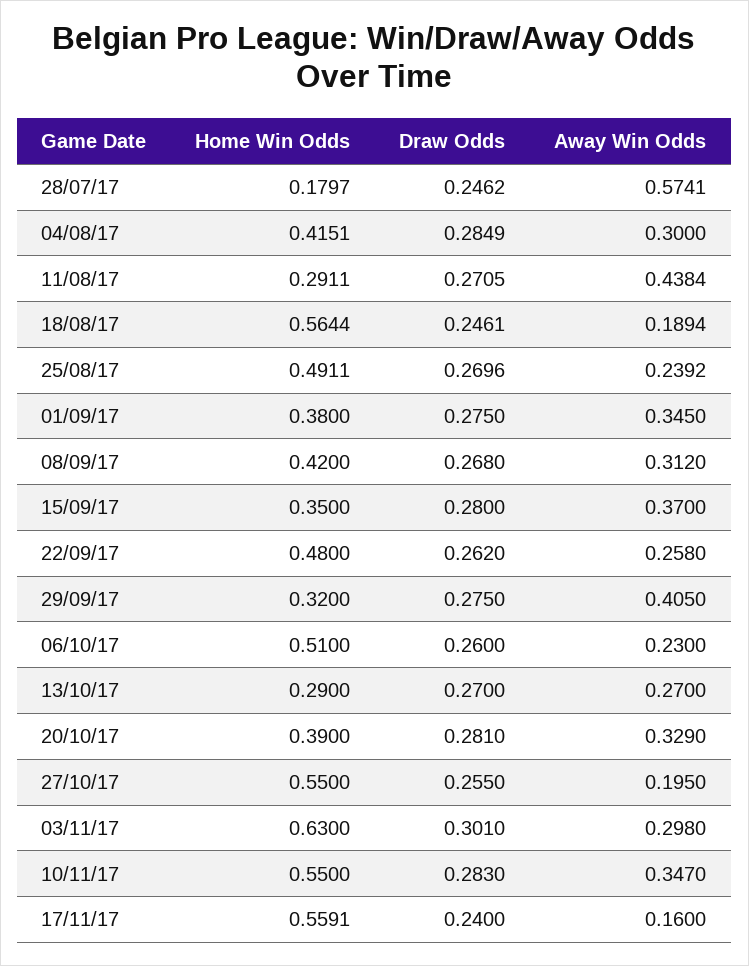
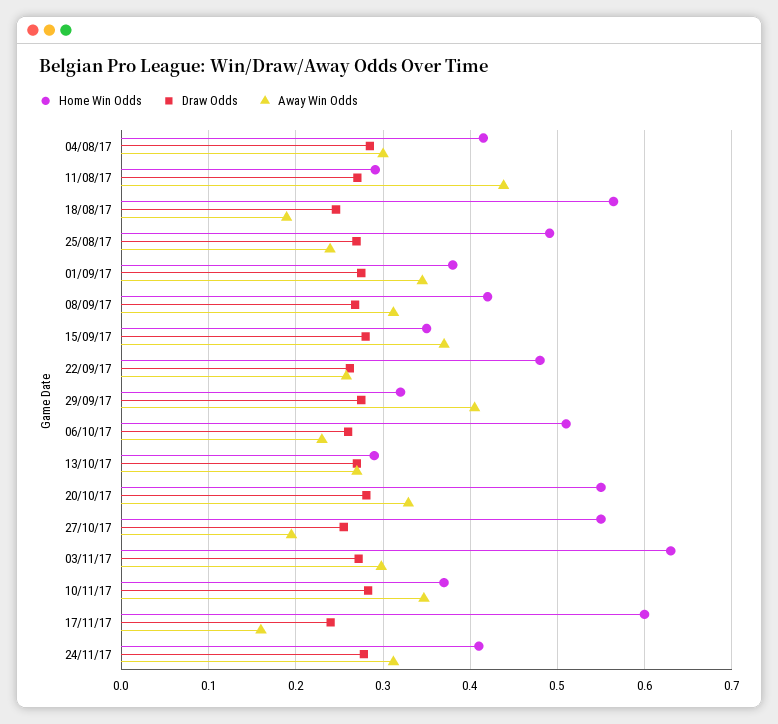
Home Win Odds, 28/07/17: 0.1797 -> none
Draw Odds, 28/07/17: 0.2462 -> none
Away Win Odds, 28/07/17: 0.5741 -> none
Home Win Odds, 20/10/17: 0.39 -> 0.55
Draw Odds, 03/11/17: 0.301 -> 0.27
Home Win Odds, 10/11/17: 0.55 -> 0.37
Home Win Odds, 17/11/17: 0.5591 -> 0.6
Home Win Odds, 24/11/17: none -> 0.41
Draw Odds, 24/11/17: none -> 0.28
Away Win Odds, 24/11/17: none -> 0.31

